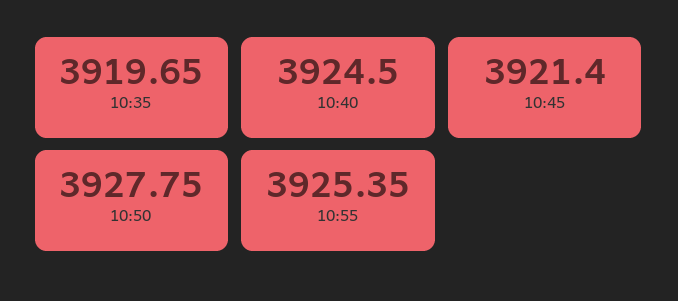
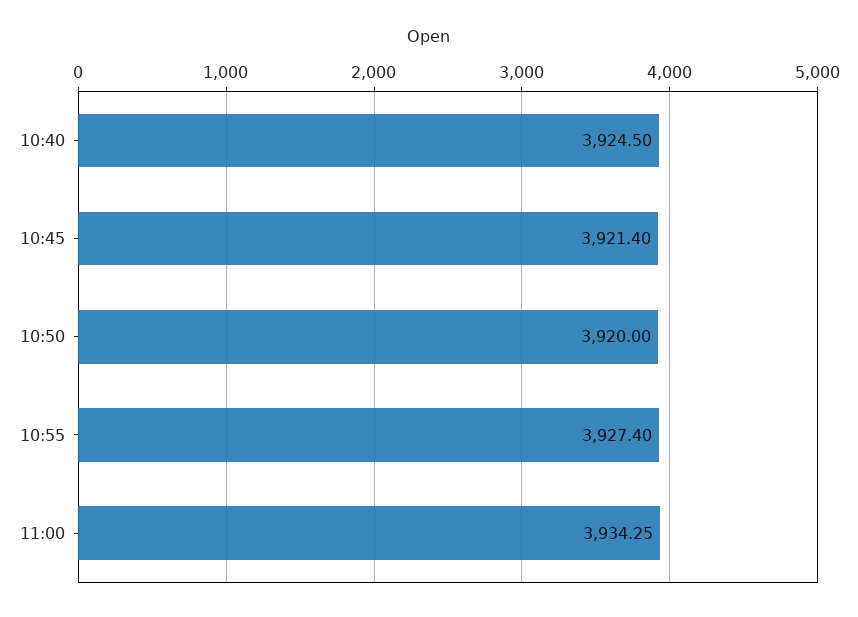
10:35: 3919.65 -> none
10:50: 3927.75 -> 3920
10:55: 3925.35 -> 3927.4
11:00: none -> 3934.25

